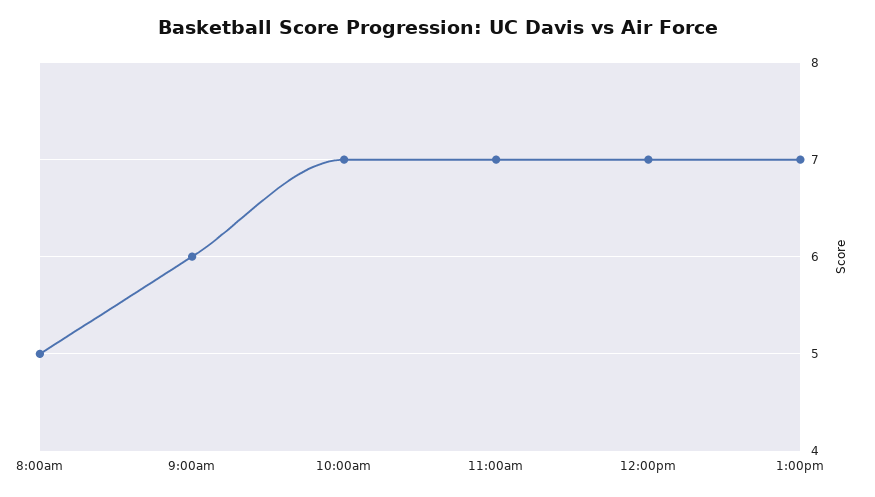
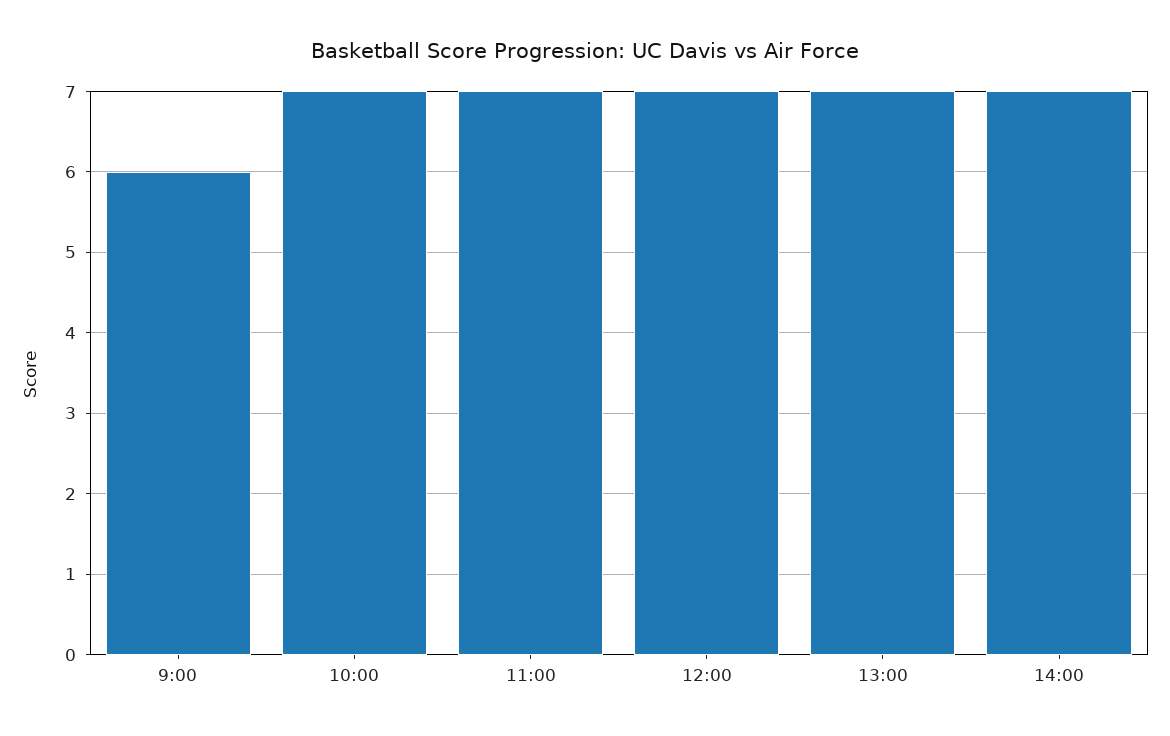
8:00am: 5 -> none
14:00: none -> 7

